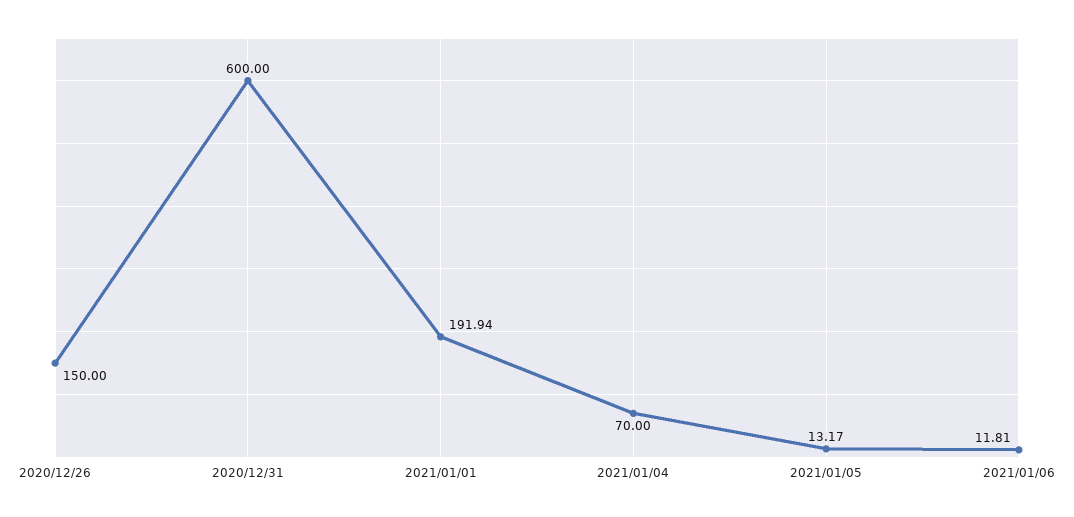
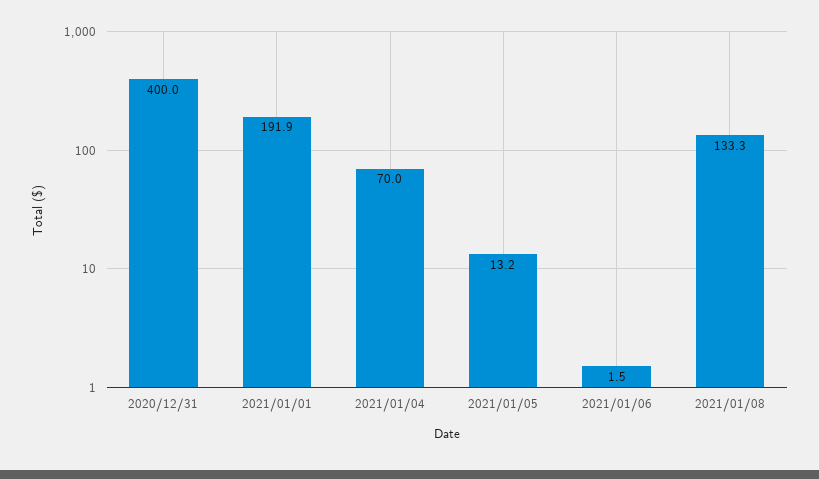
2020/12/26: 150 -> none
2020/12/31: 600 -> 400
2021/01/06: 11.81 -> 1.5
2021/01/08: none -> 133.3

